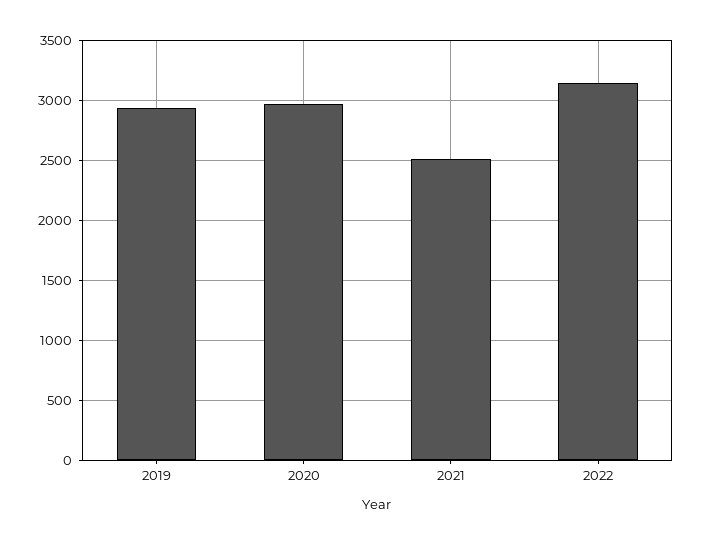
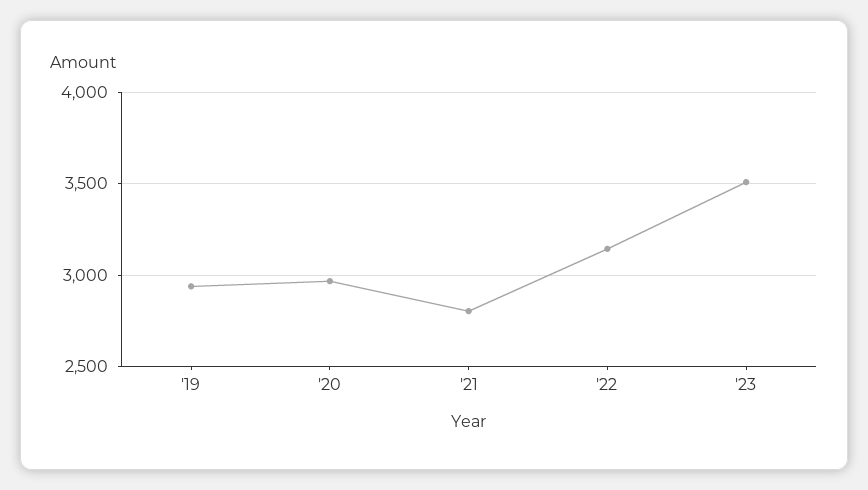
2021: 2500 -> 2800
'23: none -> 3500

